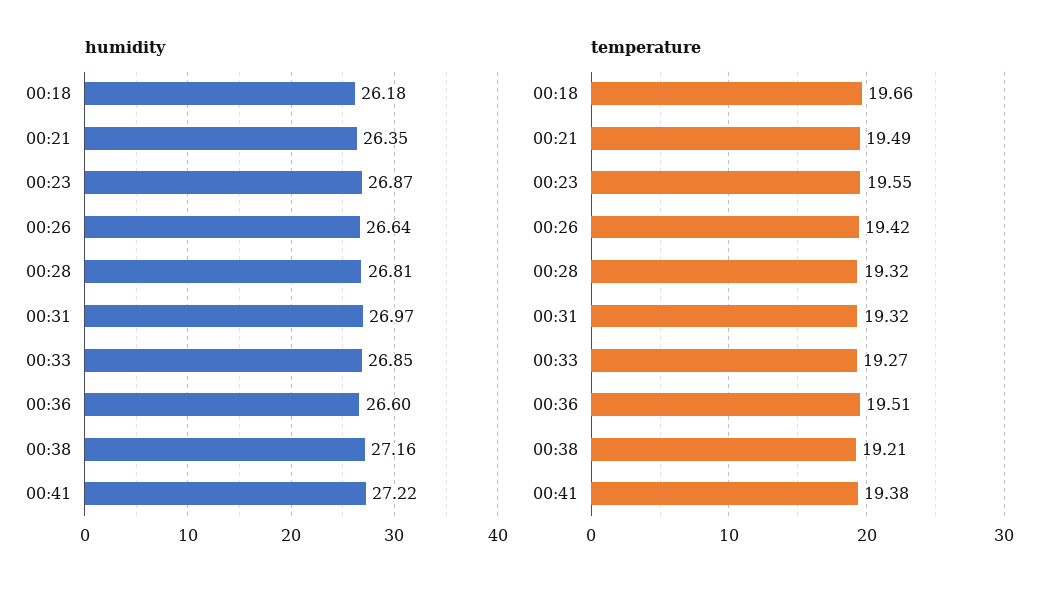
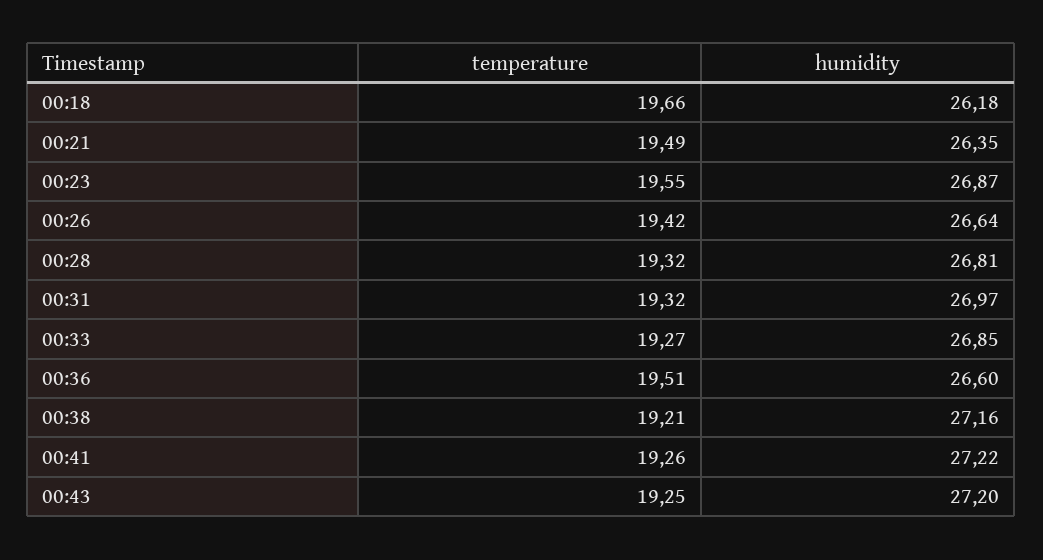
temperature, 00:41: 19.38 -> 19.26
temperature, 00:43: none -> 19.25
humidity, 00:43: none -> 27.2

